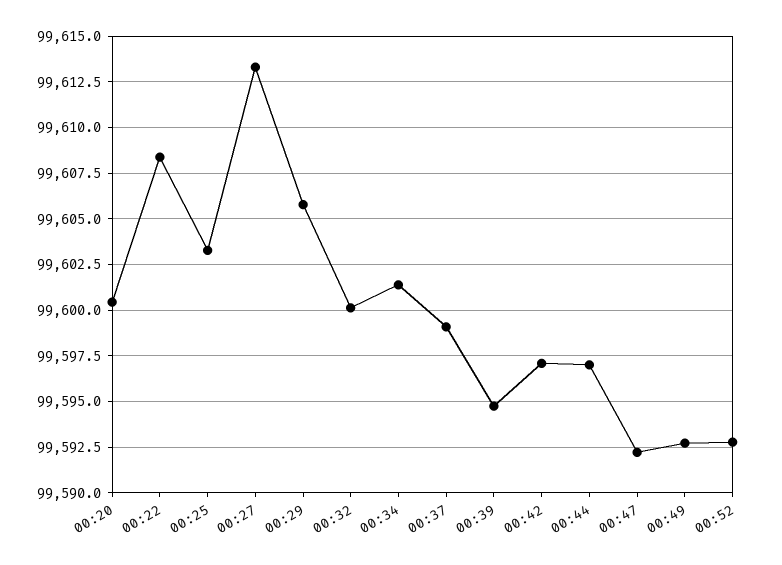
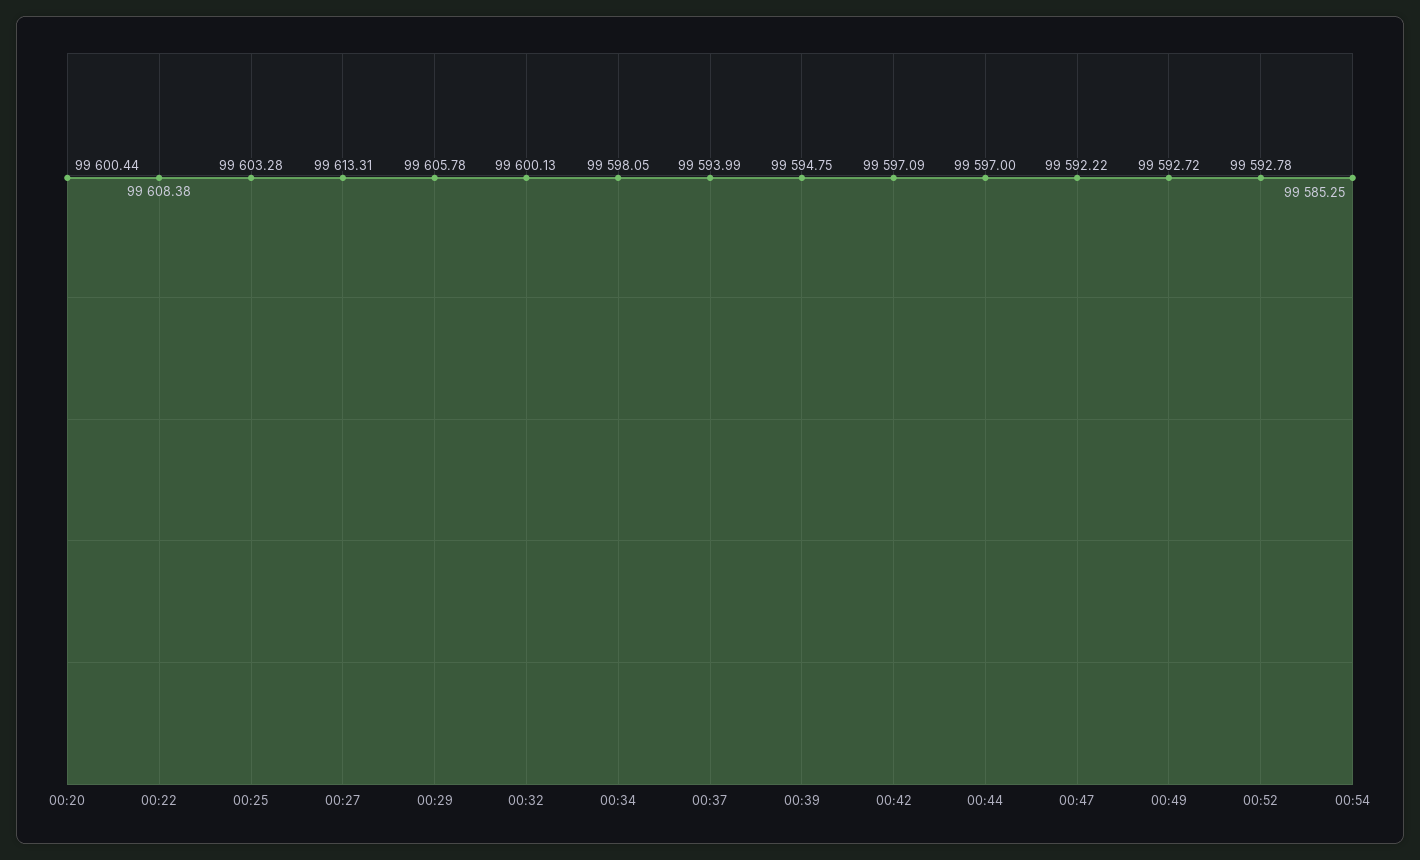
00:34: 99601.5 -> 99598.05
00:37: 99599 -> 99593.99
00:54: none -> 99585.25

